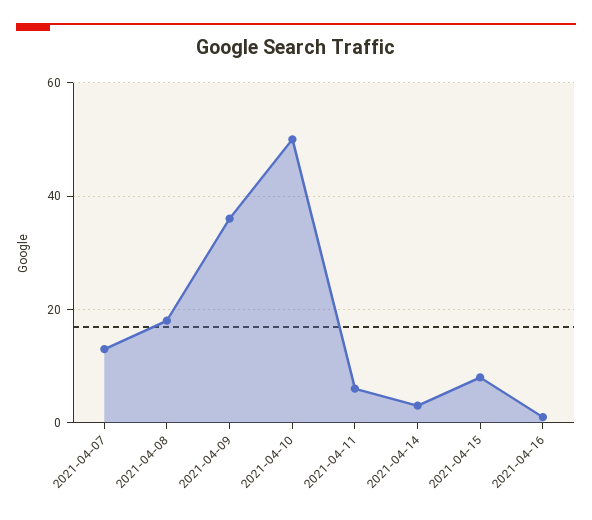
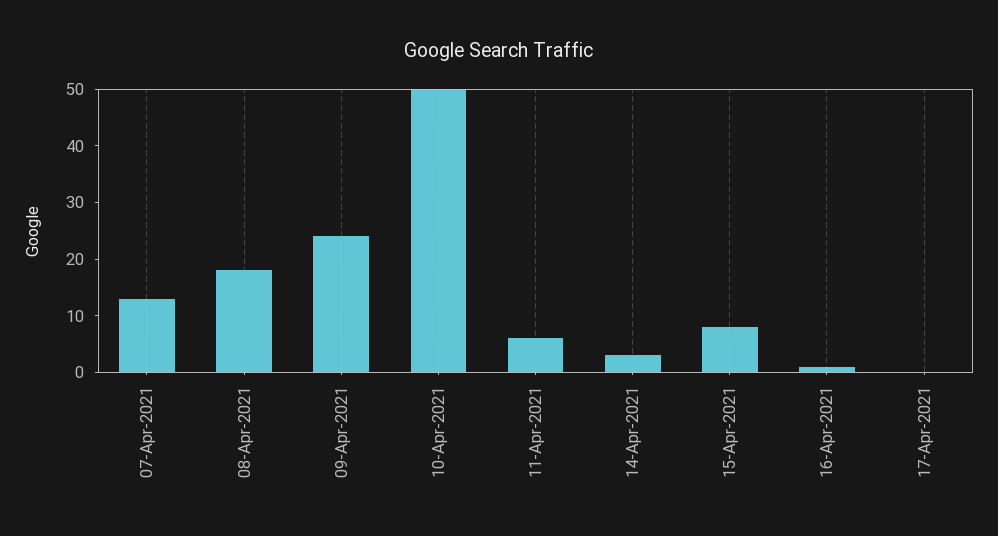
2021-04-09: 35 -> 25
17-Apr-2021: none -> 0

